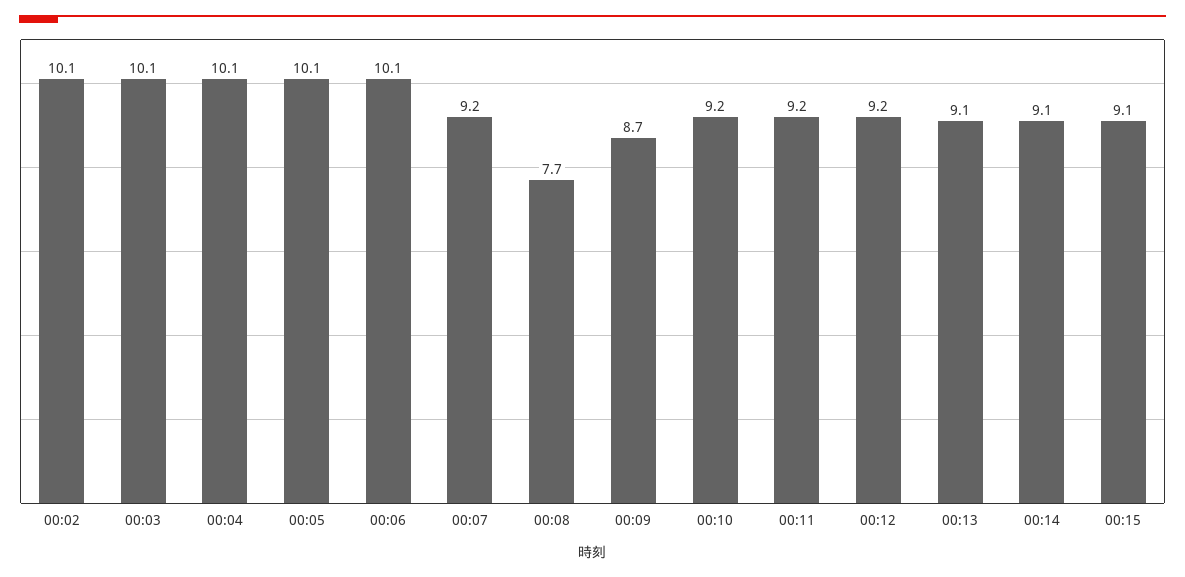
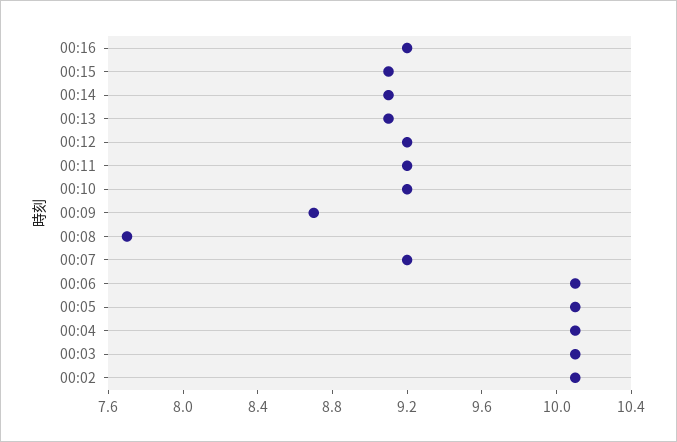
00:16: none -> 9.2

